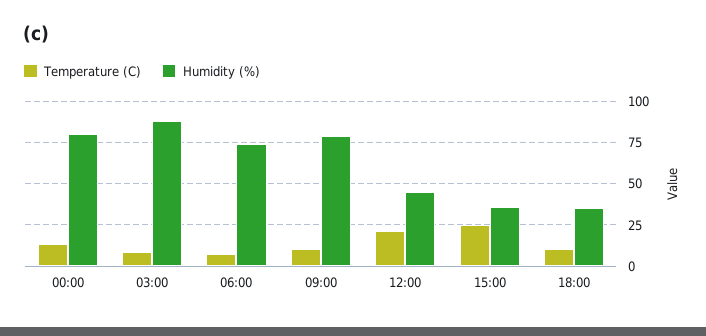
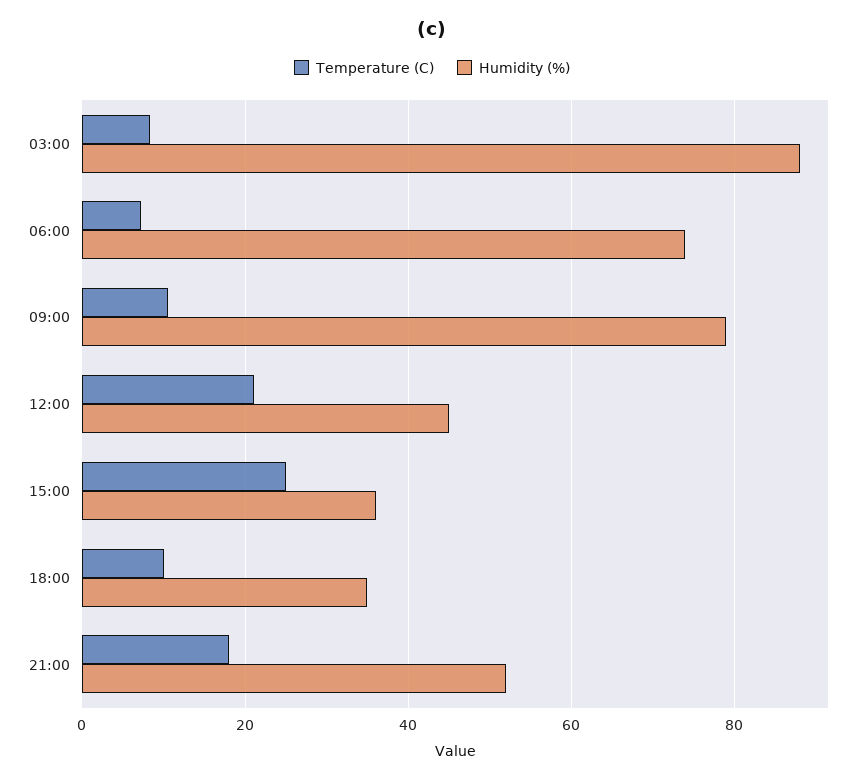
Temperature (C), 00:00: 15 -> none
Humidity (%), 00:00: 80 -> none
Temperature (C), 21:00: none -> 18
Humidity (%), 21:00: none -> 52

